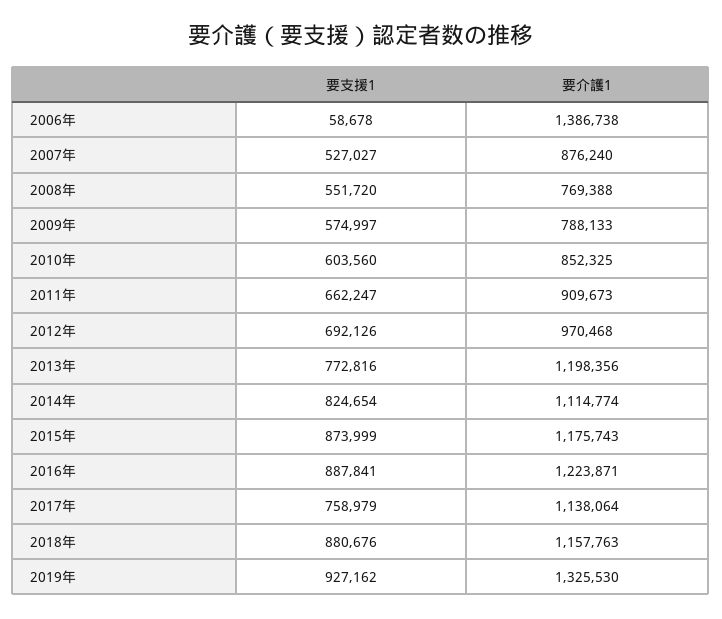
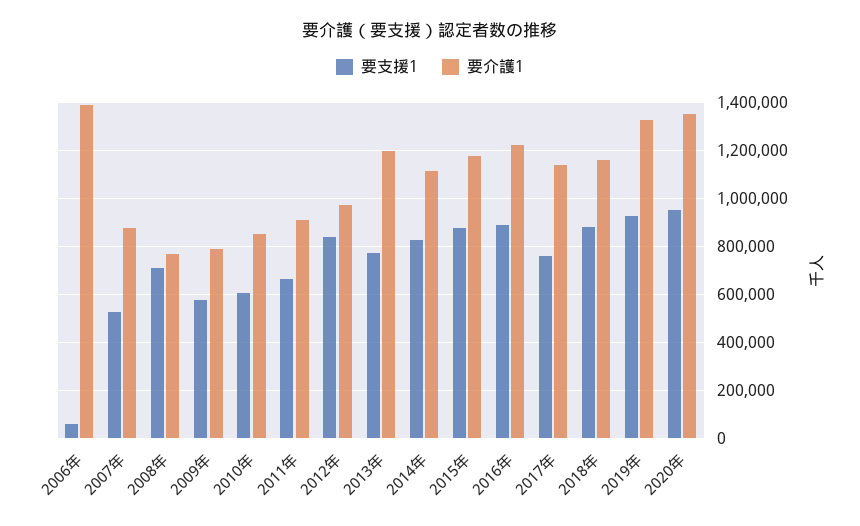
要支援1, 2008年: 551720 -> 700000
要支援1, 2012年: 692126 -> 850000
要支援1, 2020年: none -> 950000
要介護1, 2020年: none -> 1350000

